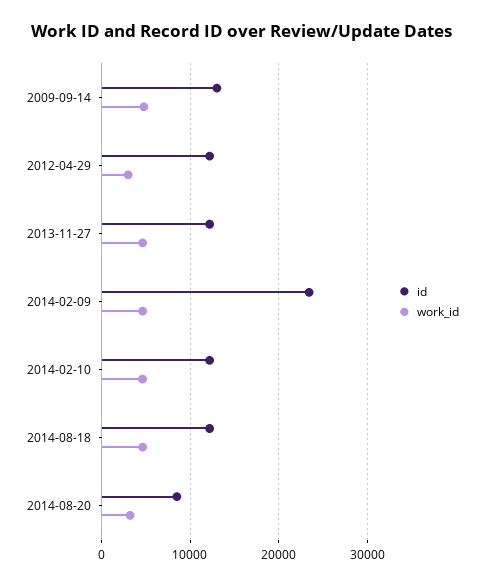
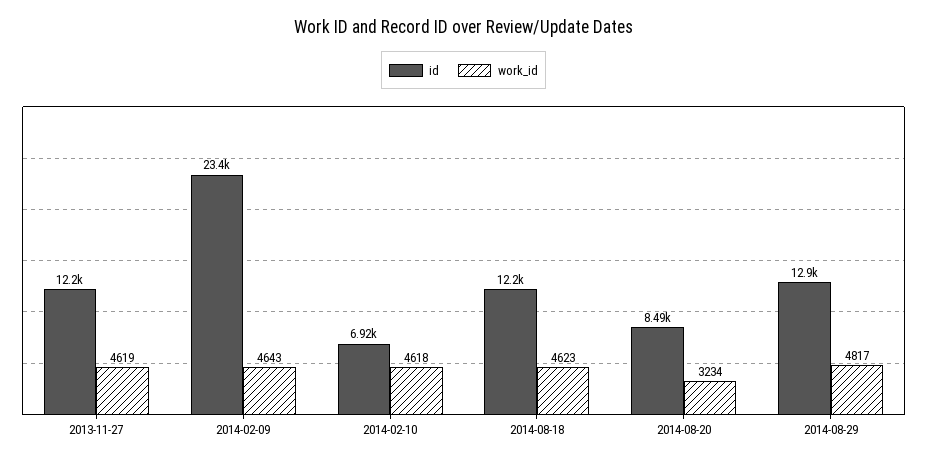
id, 2009-09-14: 13000 -> none
work_id, 2009-09-14: 5000 -> none
id, 2012-04-29: 12000 -> none
work_id, 2012-04-29: 3000 -> none
id, 2014-02-10: 12000 -> 6920
id, 2014-08-29: none -> 12900
work_id, 2014-08-29: none -> 4817

